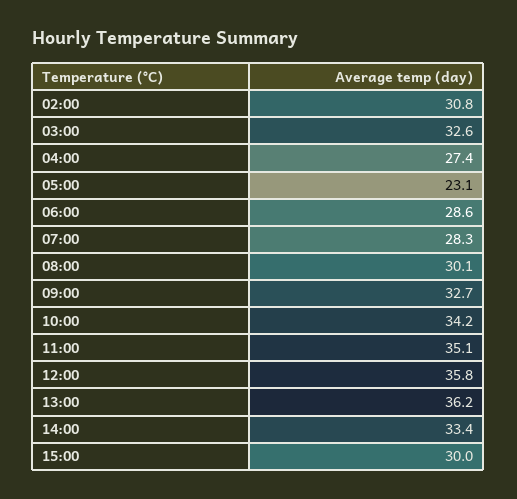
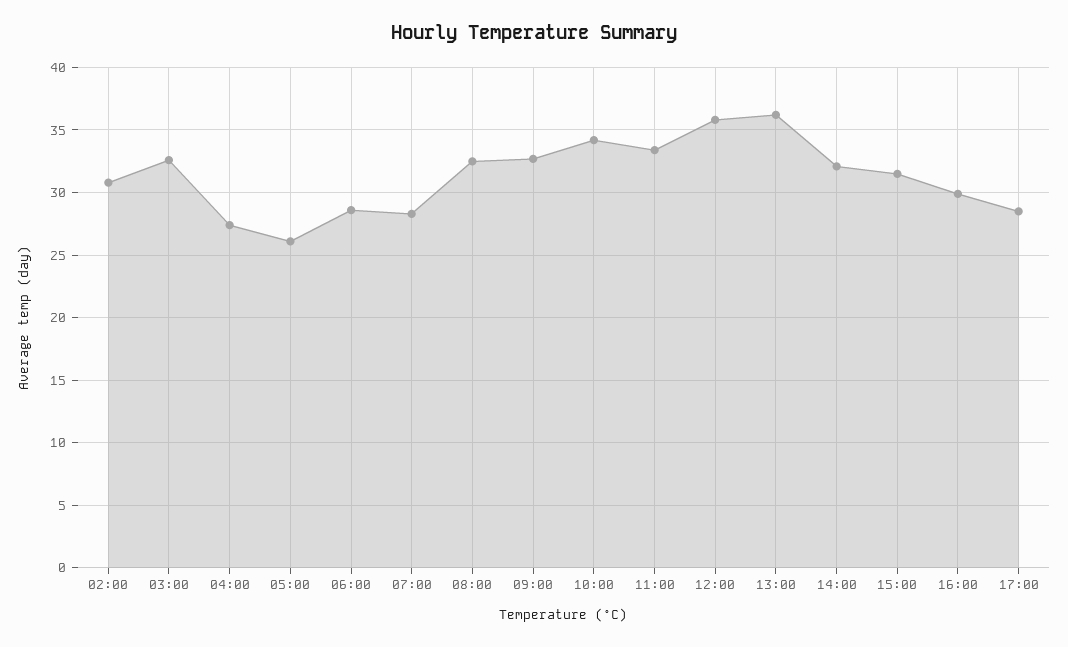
05:00: 23.1 -> 26
08:00: 30.1 -> 32.5
11:00: 35.1 -> 33.5
14:00: 33.4 -> 32
15:00: 30 -> 31.5
16:00: none -> 30
17:00: none -> 28.5

